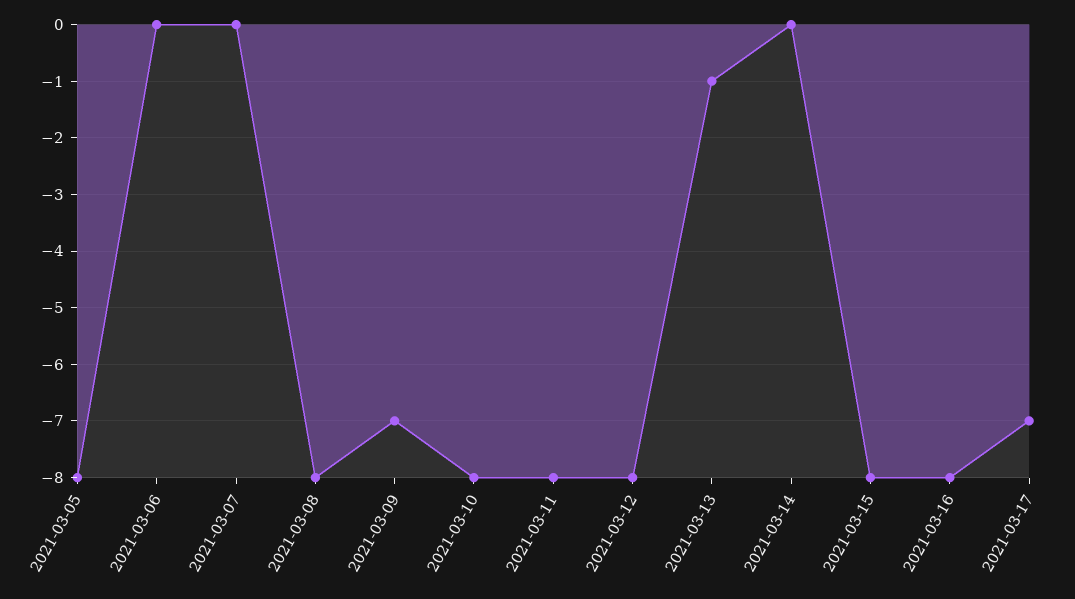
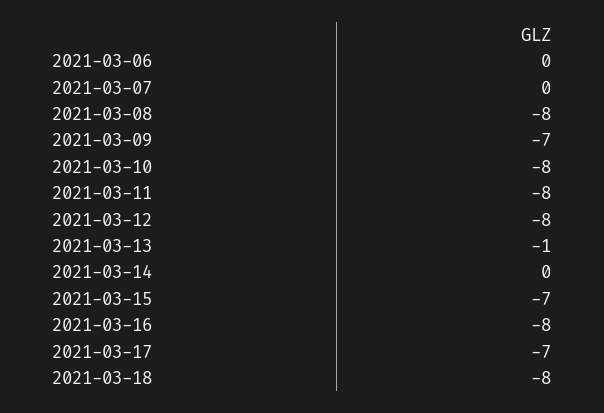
2021-03-05: -8 -> none
2021-03-15: -8 -> -7
2021-03-18: none -> -8

